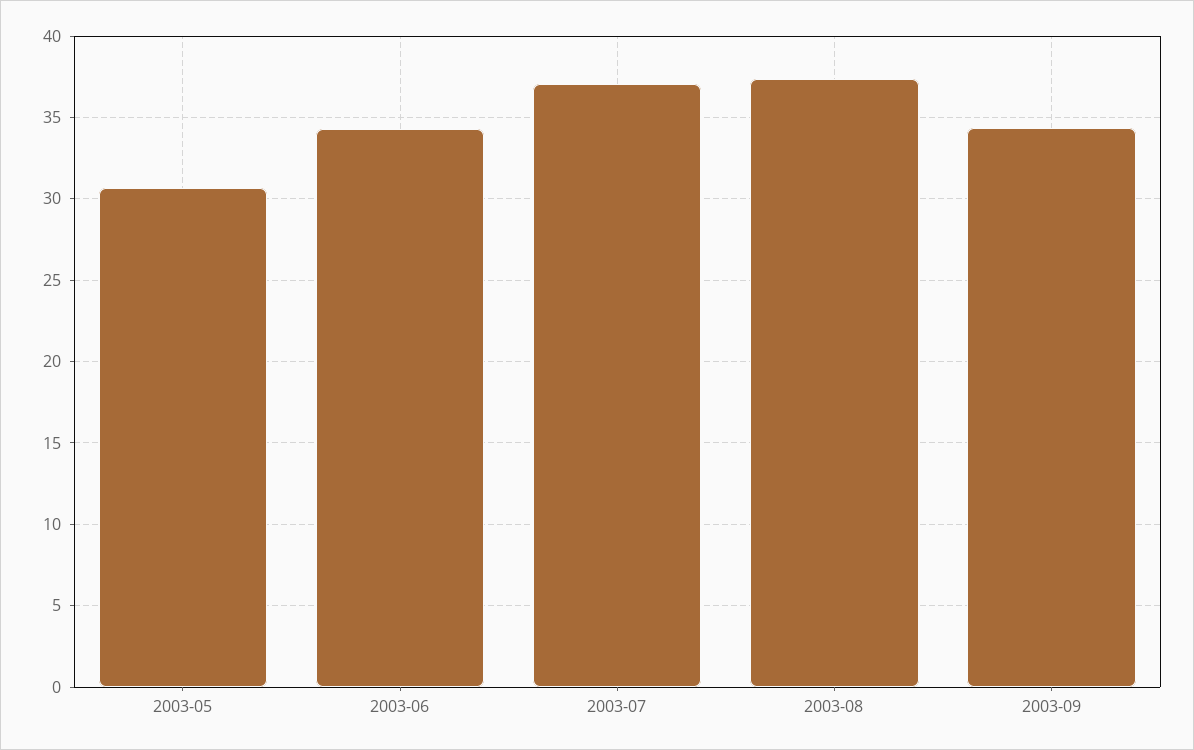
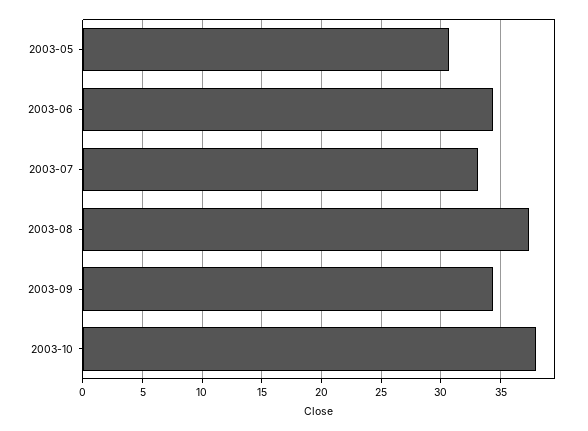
2003-07: 37 -> 33
2003-10: none -> 38

